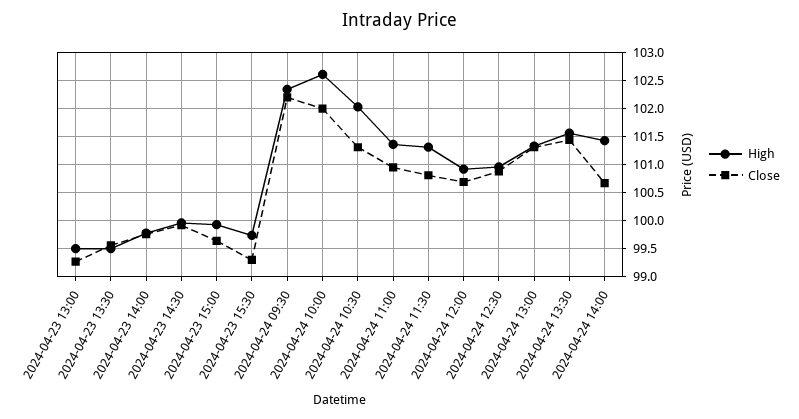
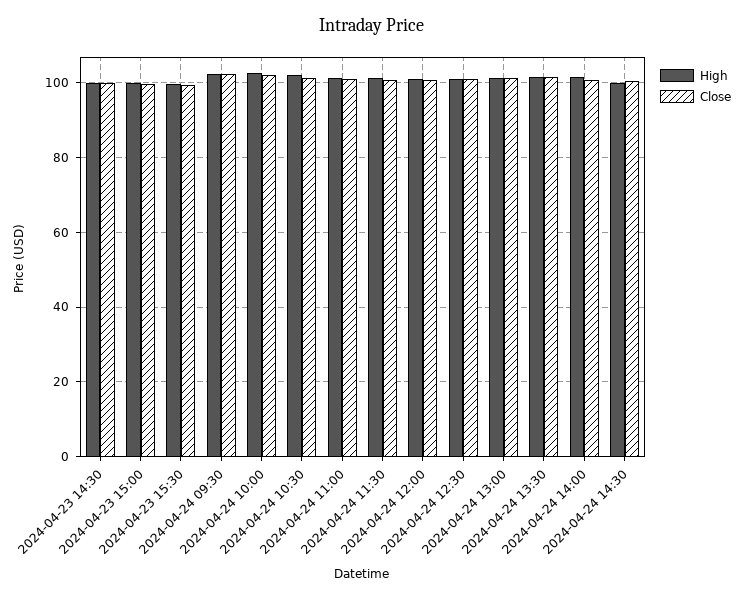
High, 2024-04-23 13:00: 99.5 -> none
Close, 2024-04-23 13:00: 99.25 -> none
High, 2024-04-23 13:30: 99.5 -> none
Close, 2024-04-23 13:30: 99.5 -> none
High, 2024-04-23 14:00: 99.75 -> none
Close, 2024-04-23 14:00: 99.75 -> none
High, 2024-04-24 14:30: none -> 100
Close, 2024-04-24 14:30: none -> 100

